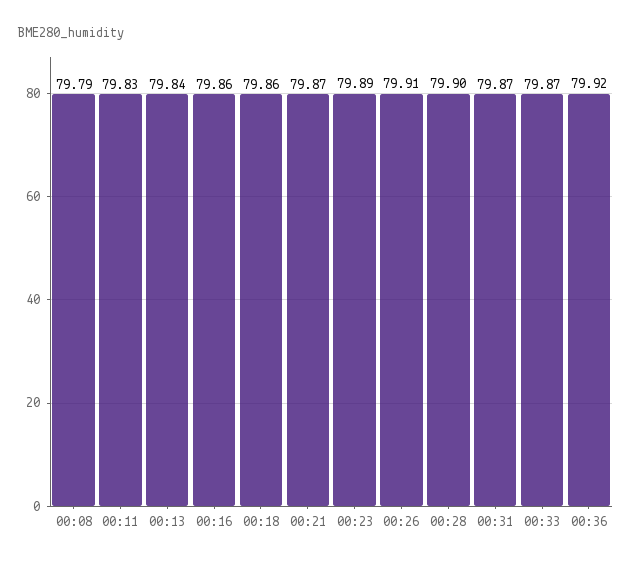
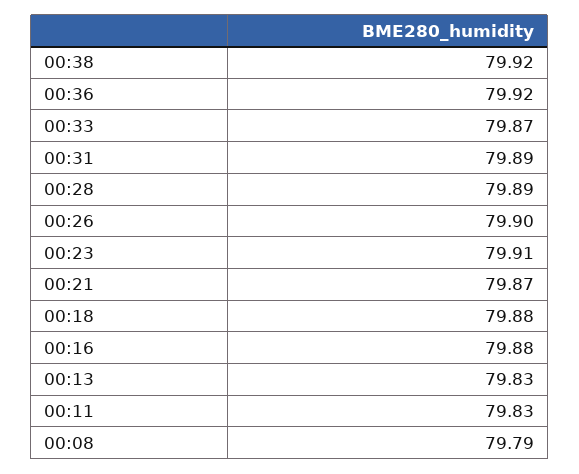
00:13: 79.84 -> 79.83
00:16: 79.86 -> 79.88
00:18: 79.86 -> 79.88
00:23: 79.89 -> 79.91
00:26: 79.91 -> 79.9
00:28: 79.9 -> 79.89
00:31: 79.87 -> 79.89
00:38: none -> 79.92

